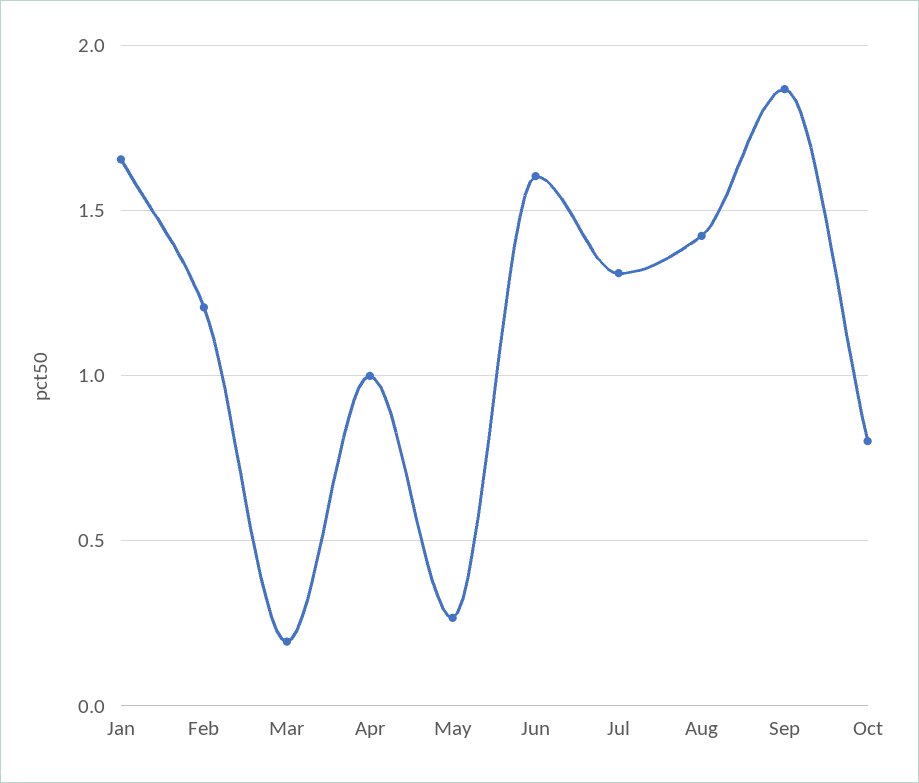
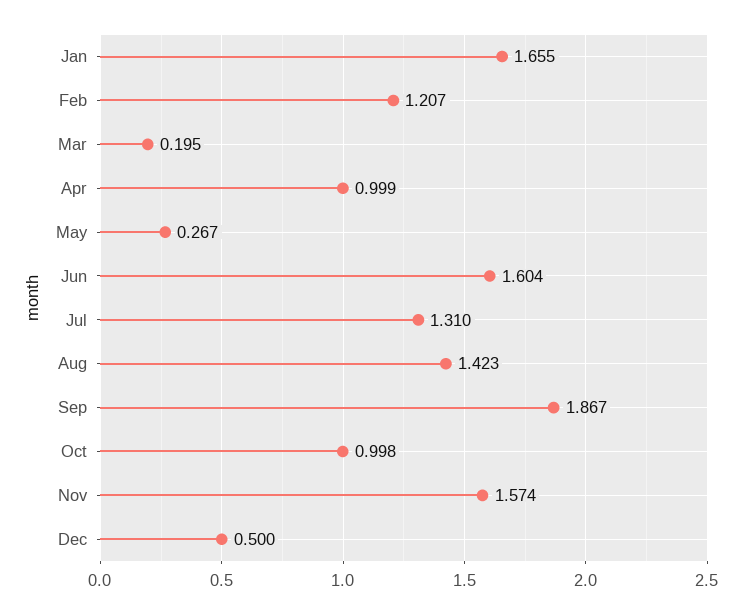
Oct: 0.8 -> 0.998
Nov: none -> 1.574
Dec: none -> 0.5

